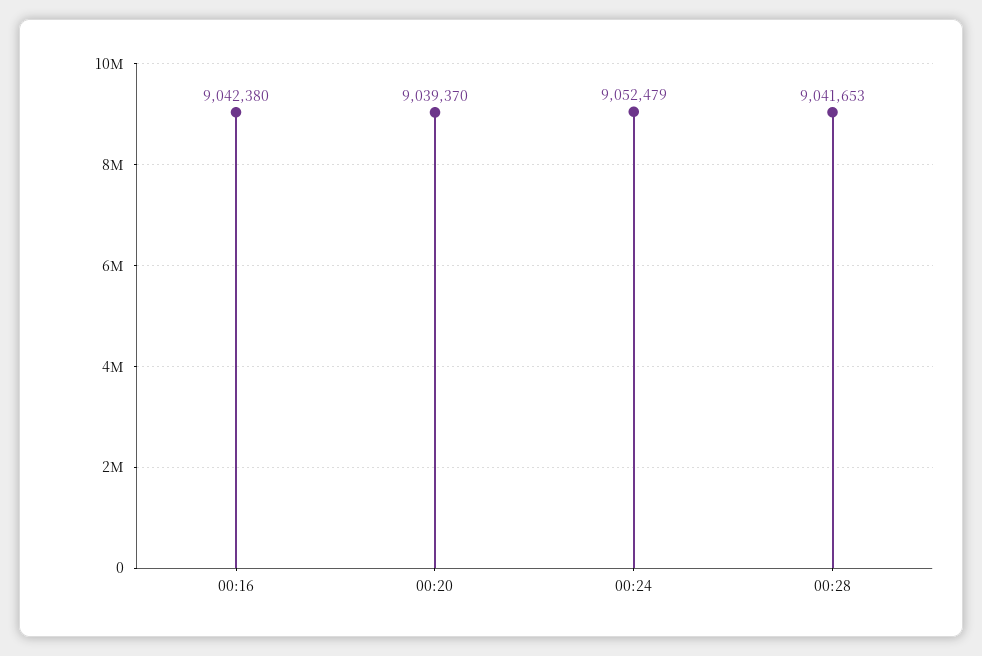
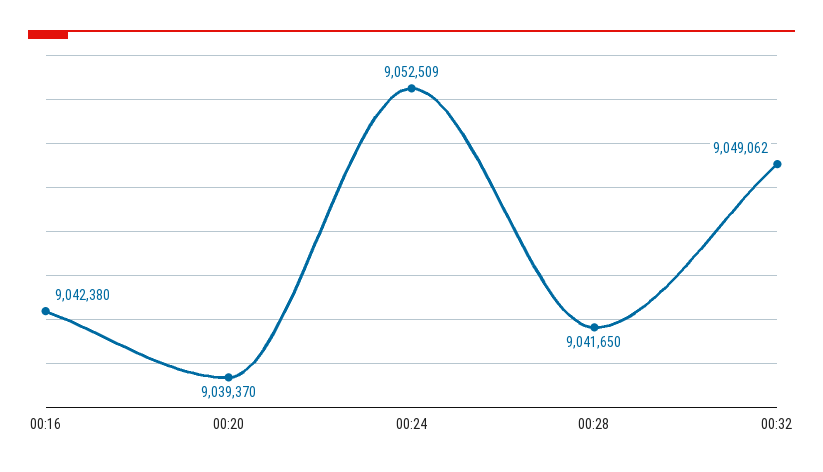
00:24: 9052479 -> 9052509
00:28: 9041653 -> 9041650
00:32: none -> 9049062

